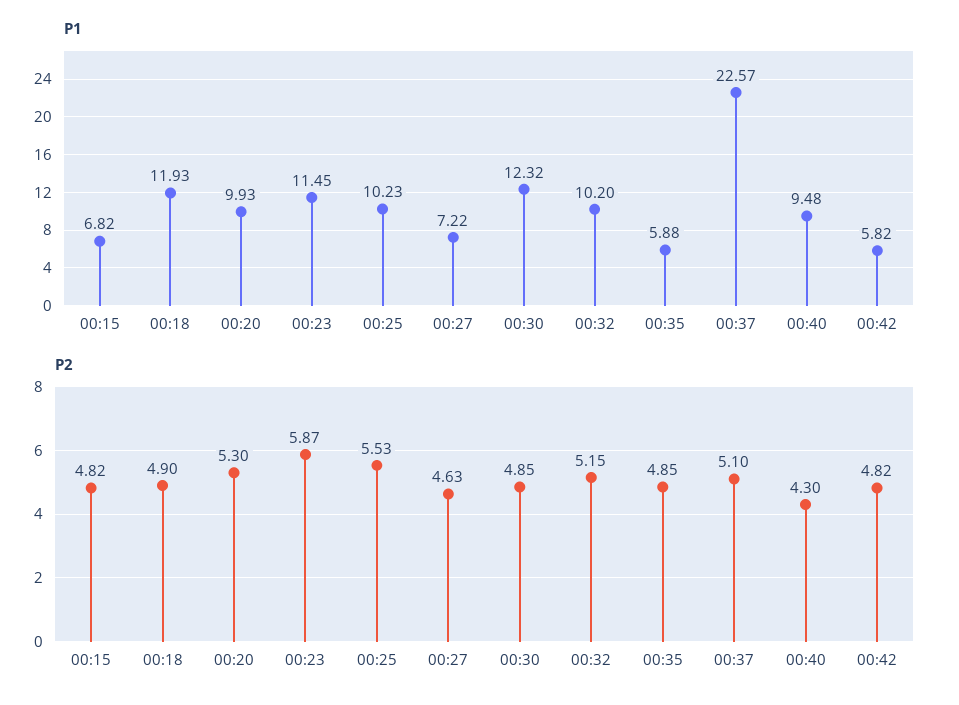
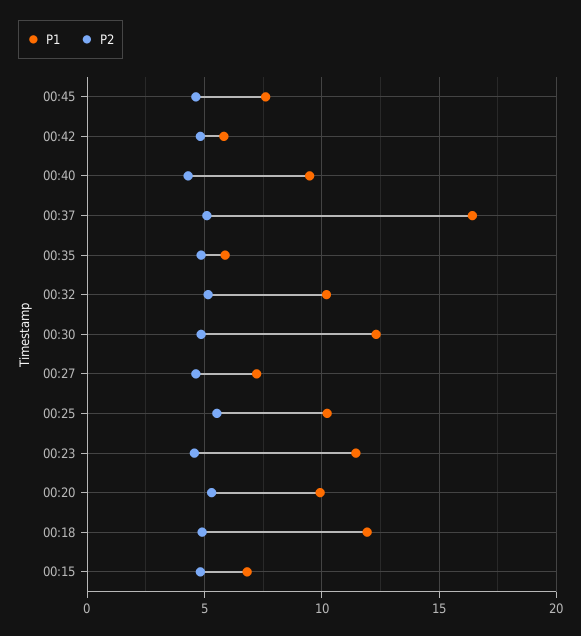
P1, 00:37: 22.57 -> 16.5
P2, 00:23: 5.87 -> 4.5
P1, 00:45: none -> 7.5
P2, 00:45: none -> 4.5

